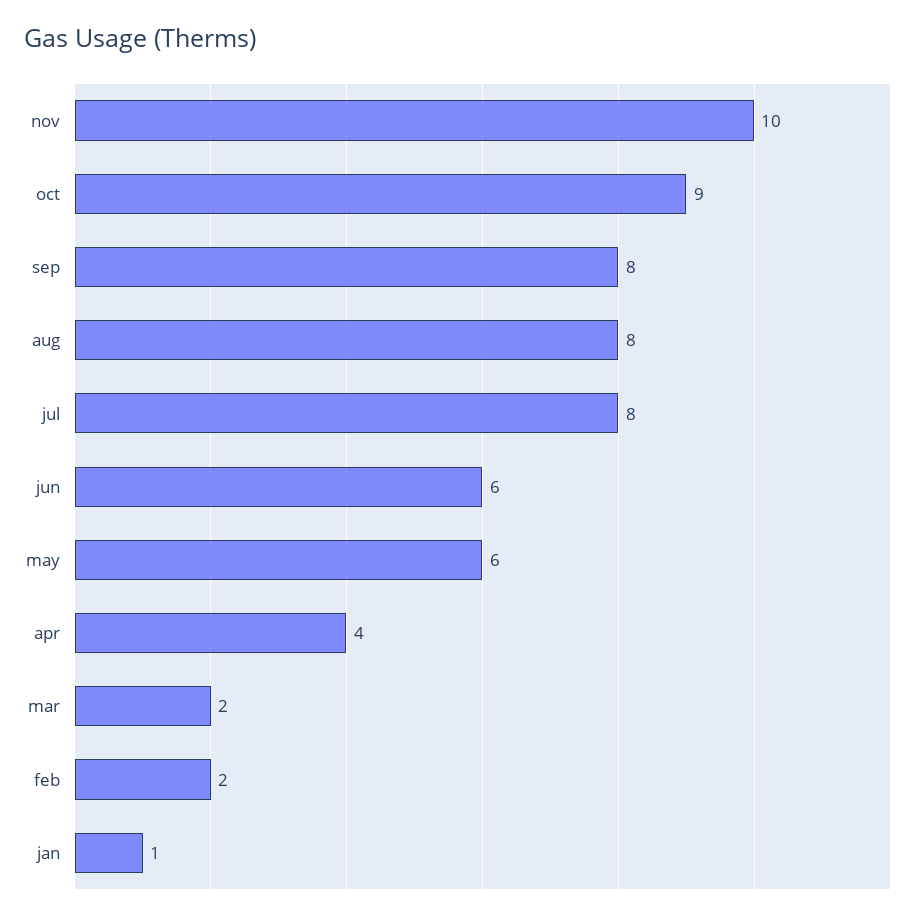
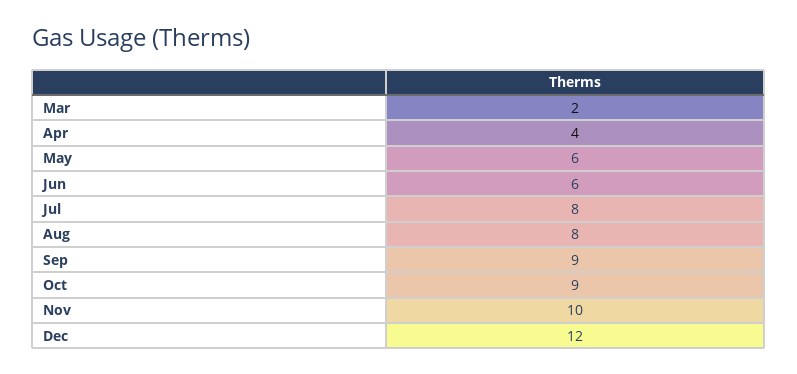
sep: 8 -> 9
feb: 2 -> none
jan: 1 -> none
Dec: none -> 12

